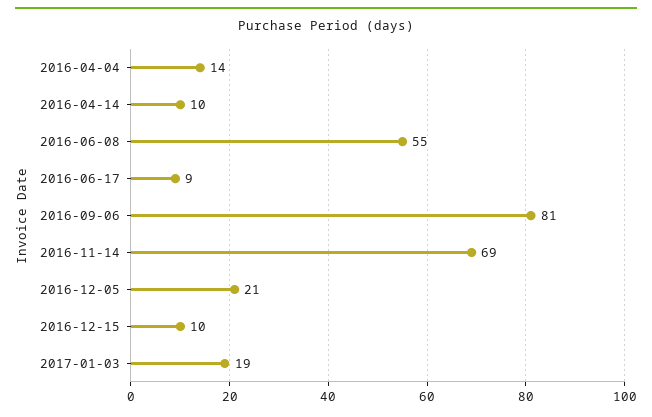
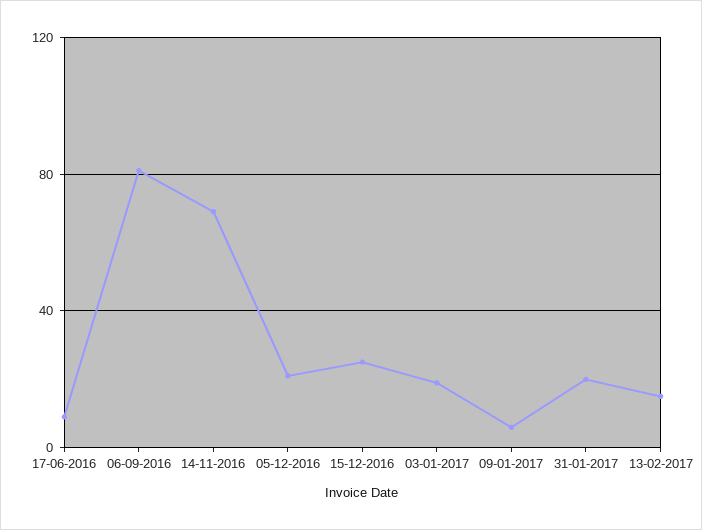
2016-04-04: 14 -> none
2016-04-14: 10 -> none
2016-06-08: 55 -> none
2016-12-15: 10 -> 25
09-01-2017: none -> 5
31-01-2017: none -> 20
13-02-2017: none -> 15

